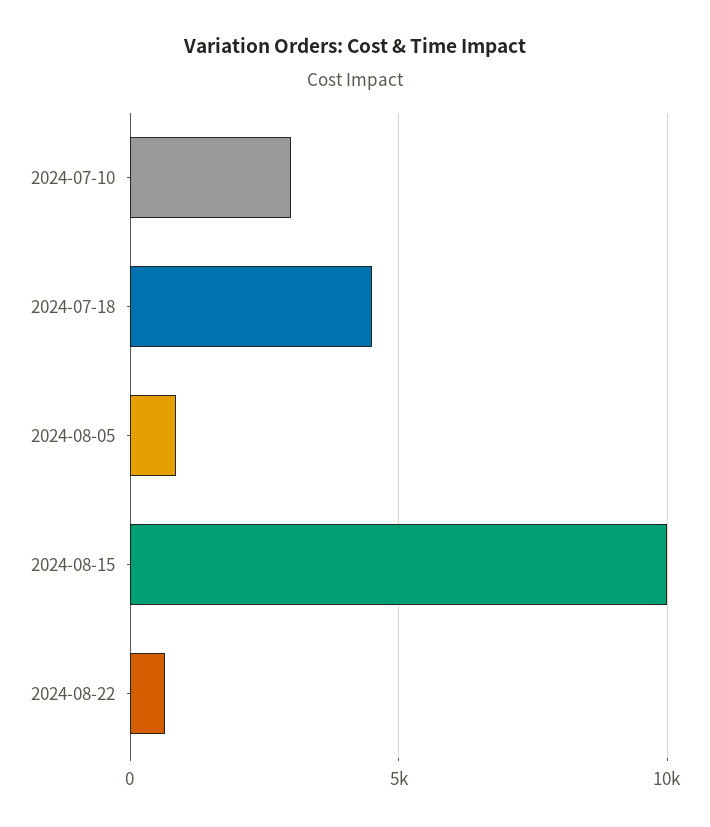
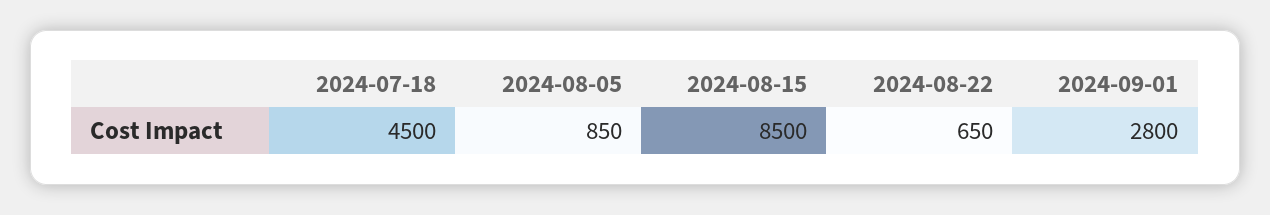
2024-07-10: 3000 -> none
2024-08-15: 10000 -> 8500
2024-09-01: none -> 2800

